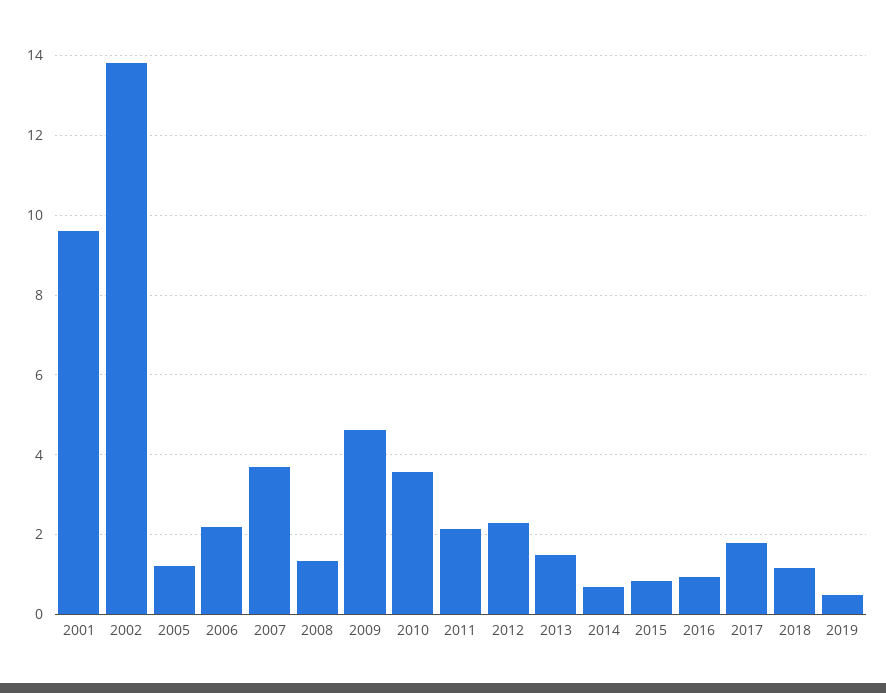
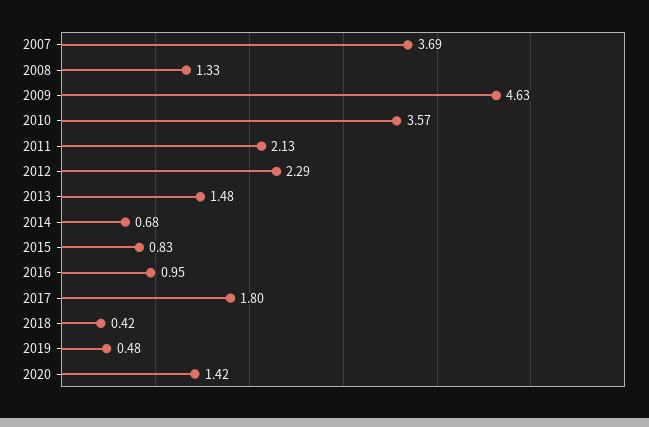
2001: 9.6 -> none
2002: 13.8 -> none
2005: 1.2 -> none
2006: 2.2 -> none
2018: 1.2 -> 0.42
2020: none -> 1.42

